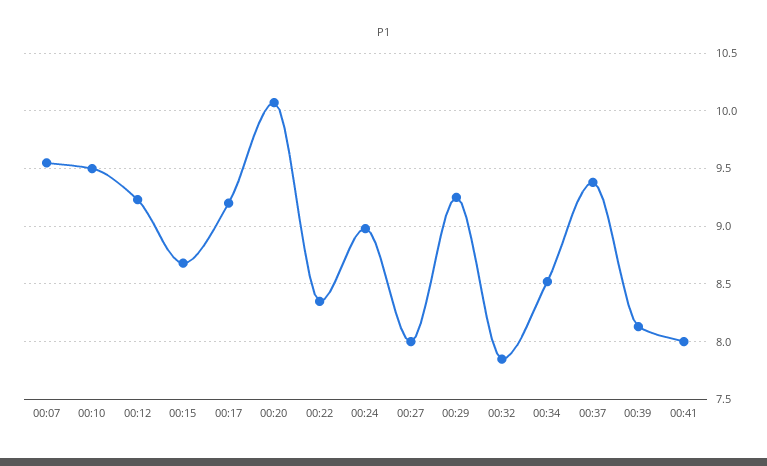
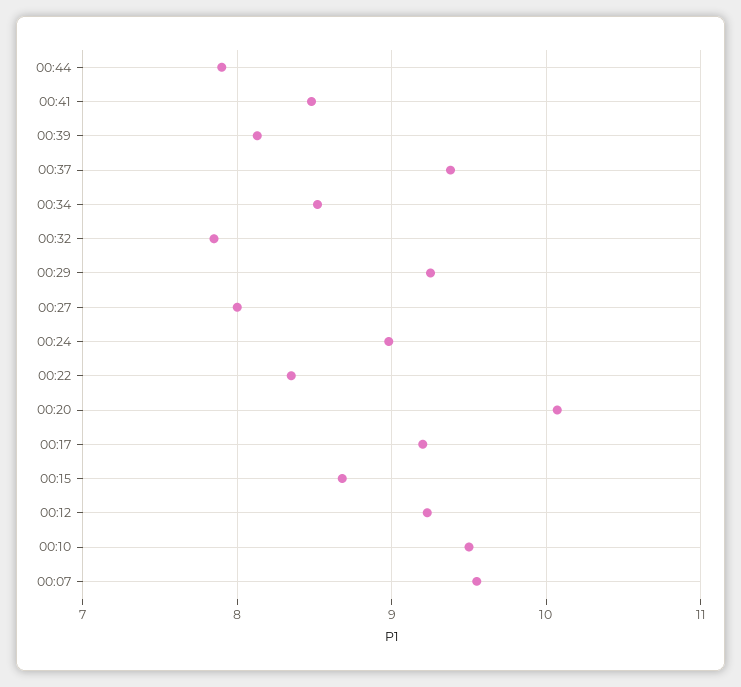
00:41: 8 -> 8.5
00:44: none -> 7.9

